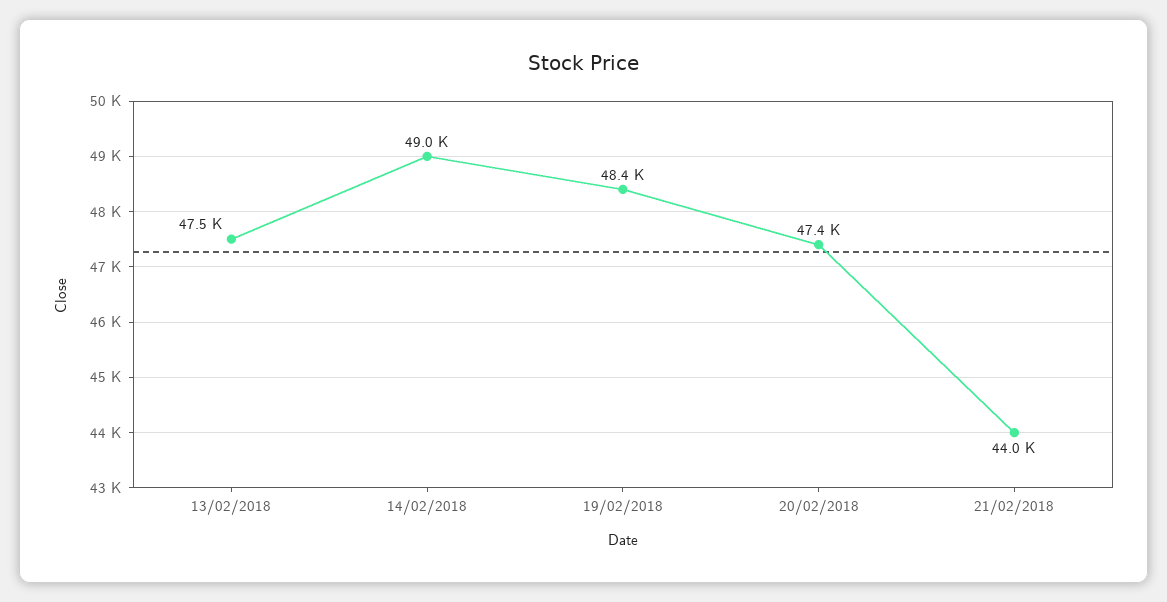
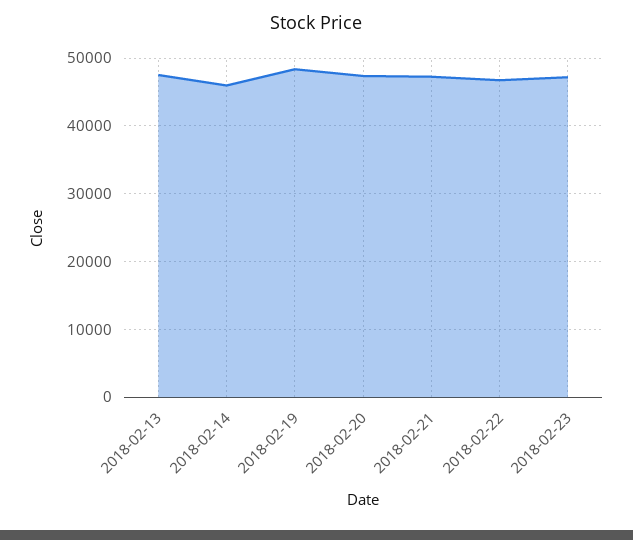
14/02/2018: 49000 -> 46000
21/02/2018: 44000 -> 47000
2018-02-22: none -> 47000
2018-02-23: none -> 47000

